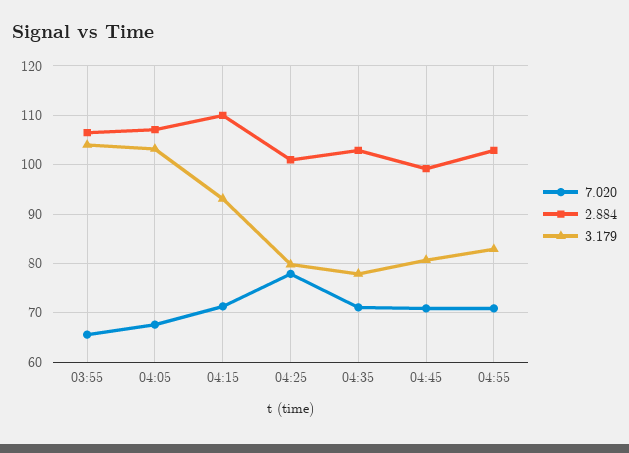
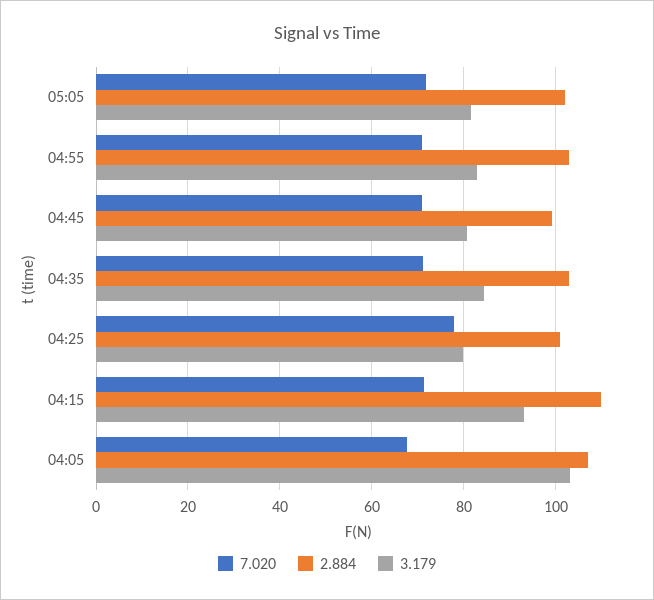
7.020, 03:55: 66 -> none
2.884, 03:55: 106 -> none
3.179, 03:55: 104 -> none
3.179, 04:35: 78 -> 84
7.020, 05:05: none -> 72
2.884, 05:05: none -> 102
3.179, 05:05: none -> 82

